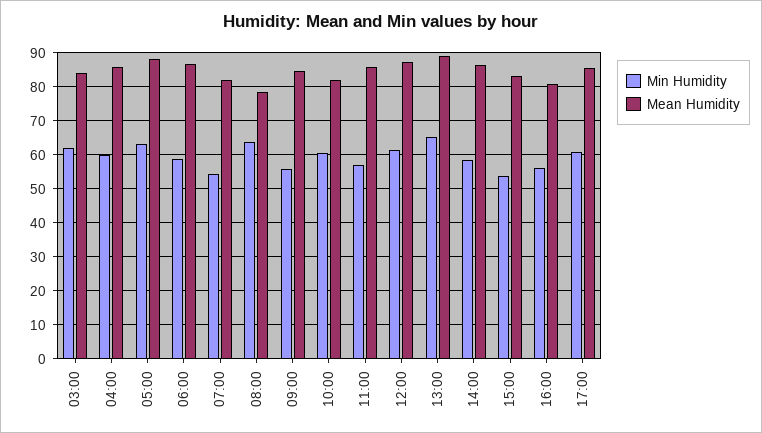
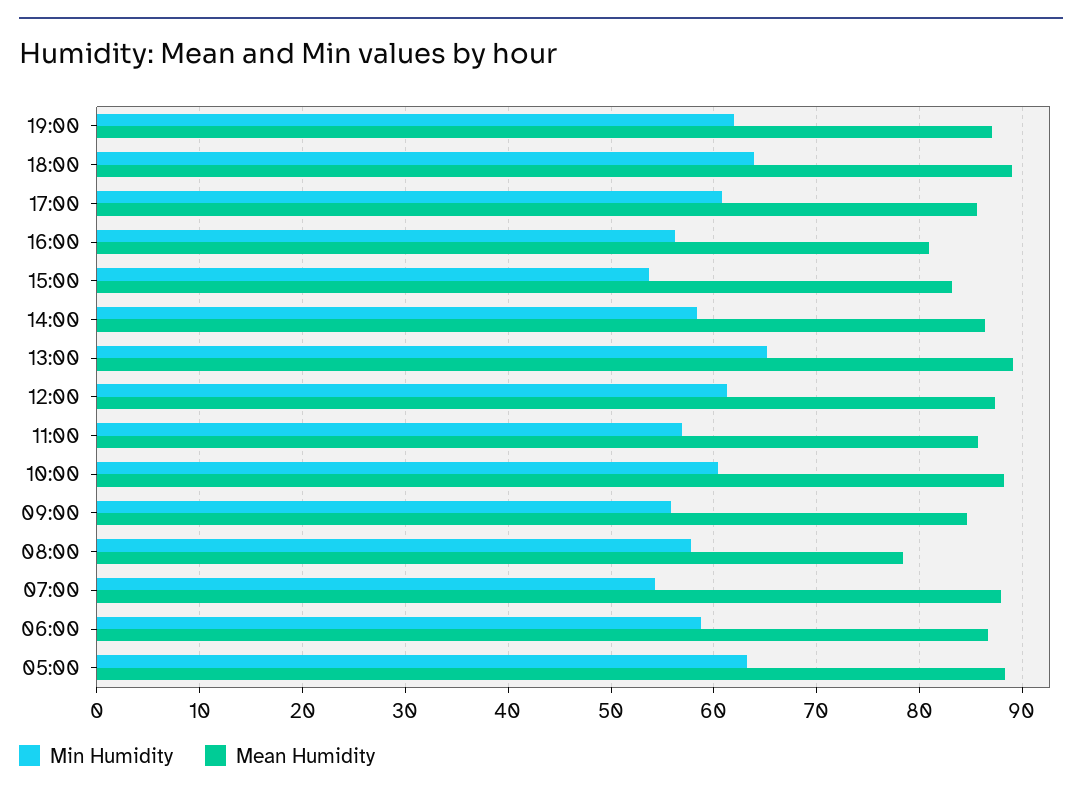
Min Humidity, 03:00: 62 -> none
Mean Humidity, 03:00: 84 -> none
Min Humidity, 04:00: 60 -> none
Mean Humidity, 04:00: 86 -> none
Mean Humidity, 07:00: 82 -> 88
Min Humidity, 08:00: 64 -> 58
Mean Humidity, 10:00: 82 -> 88
Min Humidity, 19:00: none -> 62
Mean Humidity, 19:00: none -> 87
Min Humidity, 18:00: none -> 64
Mean Humidity, 18:00: none -> 89

